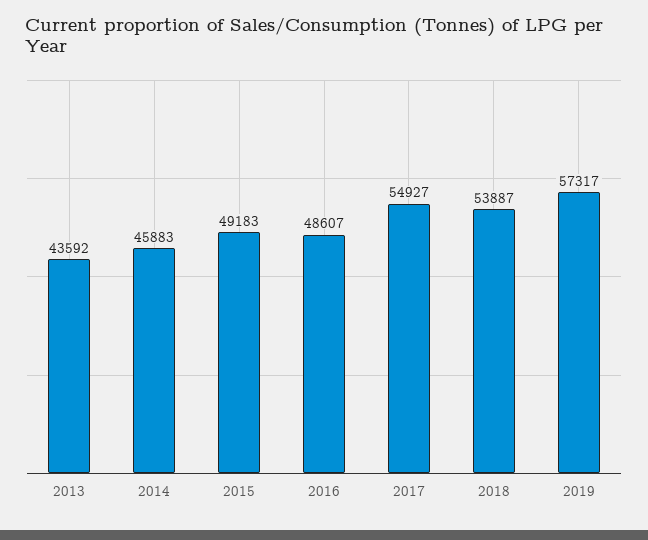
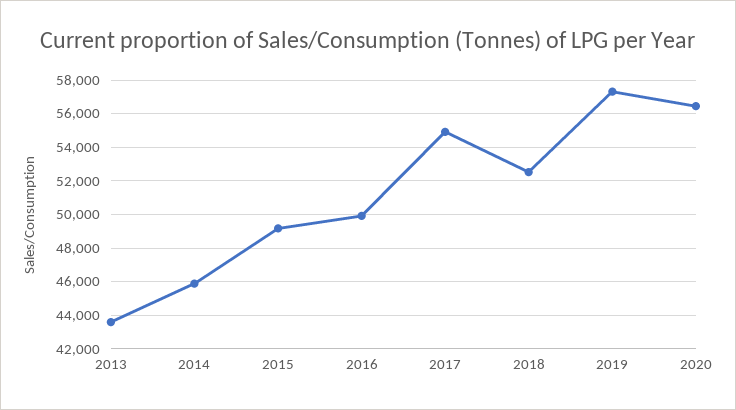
2016: 48607 -> 50000
2018: 53887 -> 52500
2020: none -> 56500

